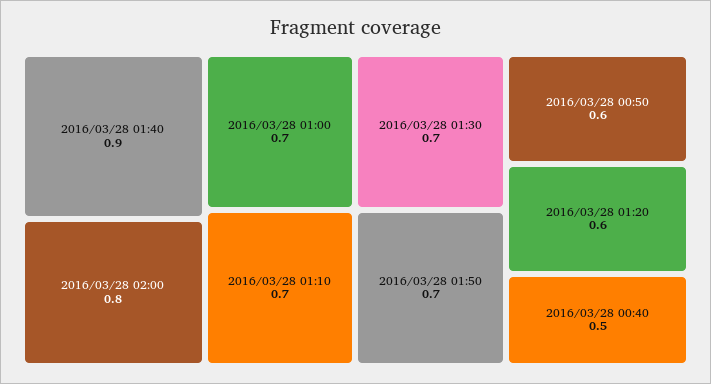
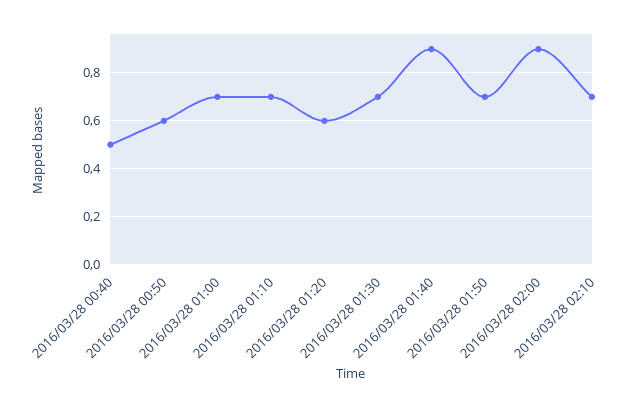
2016/03/28 02:00: 0.8 -> 0.9
2016/03/28 02:10: none -> 0.7

